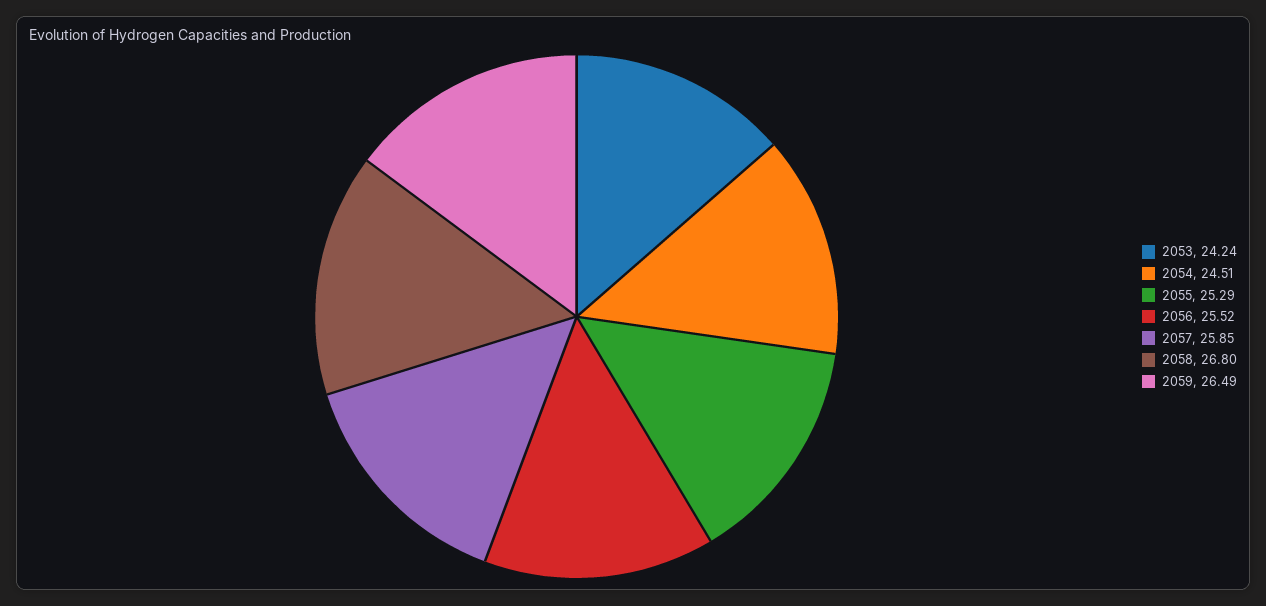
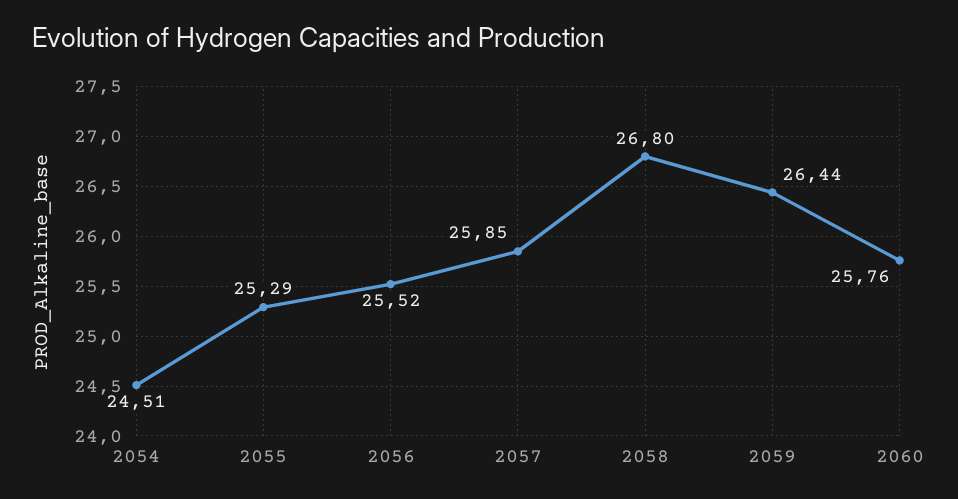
2053: 24.24 -> none
2059: 26.49 -> 26.44
2060: none -> 25.76

